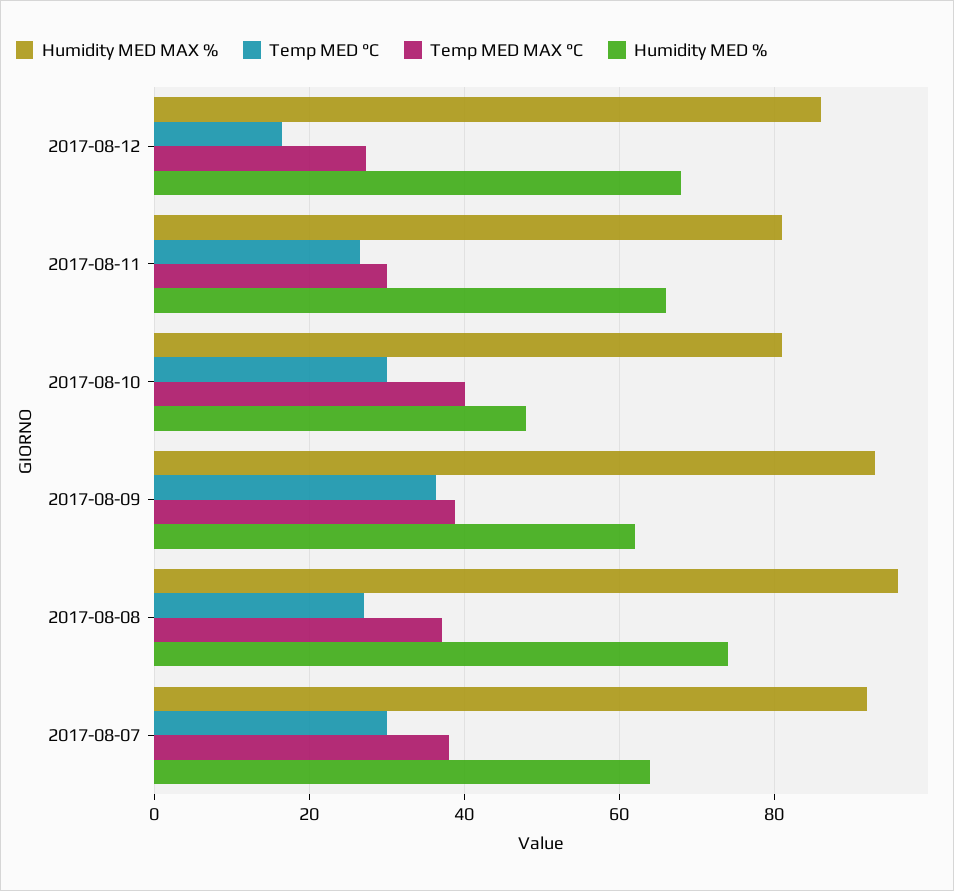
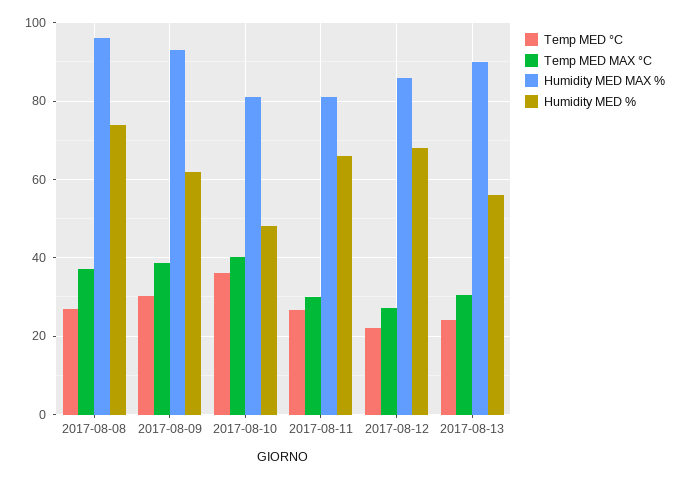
Temp MED °C, 2017-08-12: 16 -> 22
Temp MED °C, 2017-08-10: 30 -> 36
Temp MED °C, 2017-08-09: 36 -> 30
Humidity MED MAX %, 2017-08-07: 92 -> none
Temp MED °C, 2017-08-07: 30 -> none
Temp MED MAX °C, 2017-08-07: 38 -> none
Humidity MED %, 2017-08-07: 64 -> none
Temp MED °C, 2017-08-13: none -> 24
Temp MED MAX °C, 2017-08-13: none -> 30
Humidity MED MAX %, 2017-08-13: none -> 90
Humidity MED %, 2017-08-13: none -> 56

